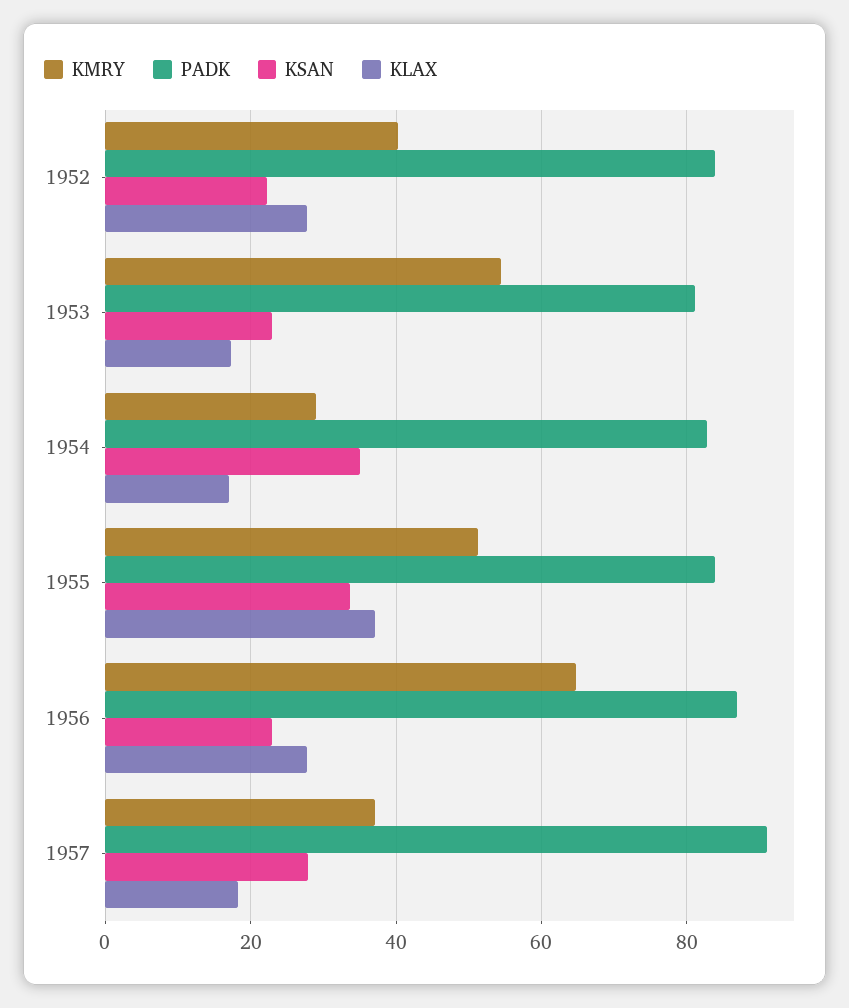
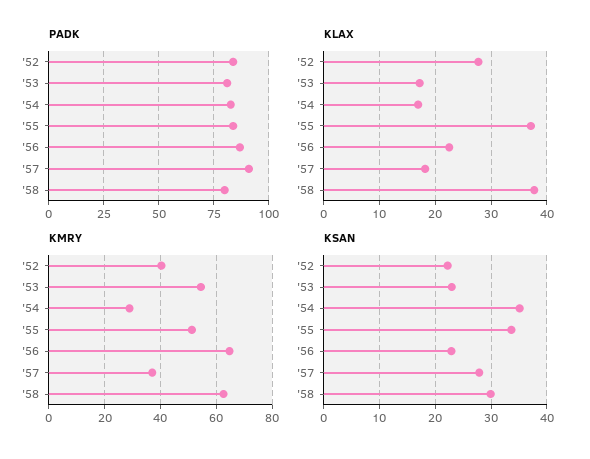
KLAX, 1956: 28 -> 22
PADK, '58: none -> 80
KLAX, '58: none -> 38
KMRY, '58: none -> 62.5
KSAN, '58: none -> 30

